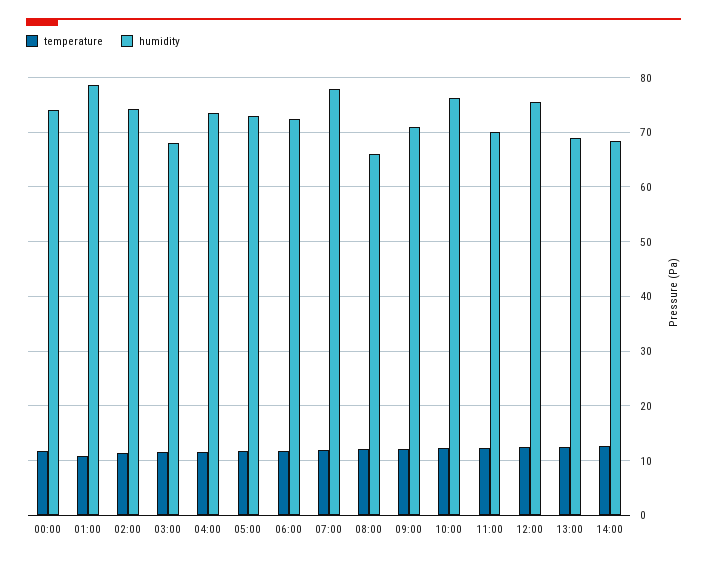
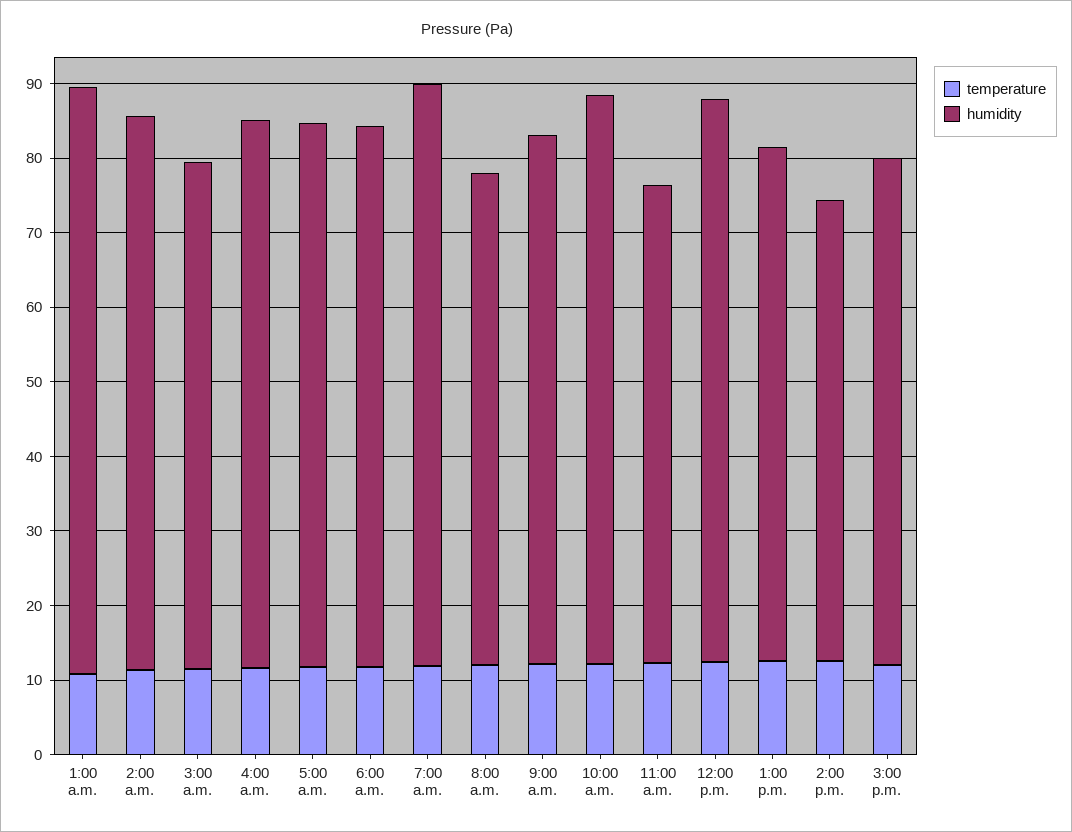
temperature, 00:00: 12 -> none
humidity, 00:00: 74 -> none
humidity, 11:00: 70 -> 64
humidity, 14:00: 68 -> 62
temperature, 3:00 p.m.: none -> 12
humidity, 3:00 p.m.: none -> 68

